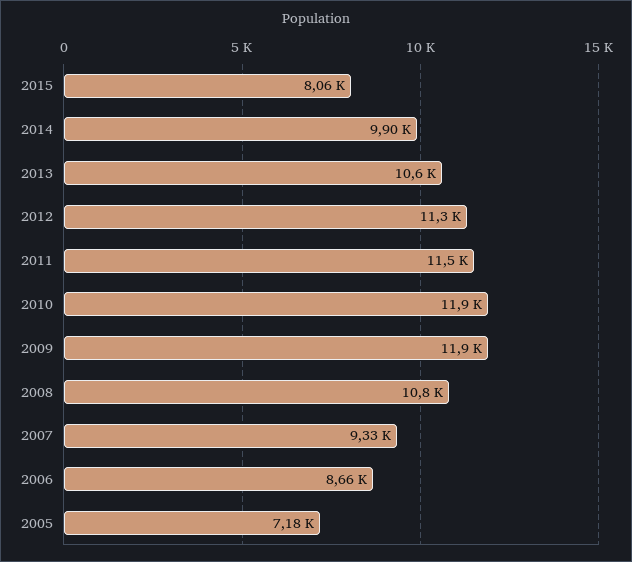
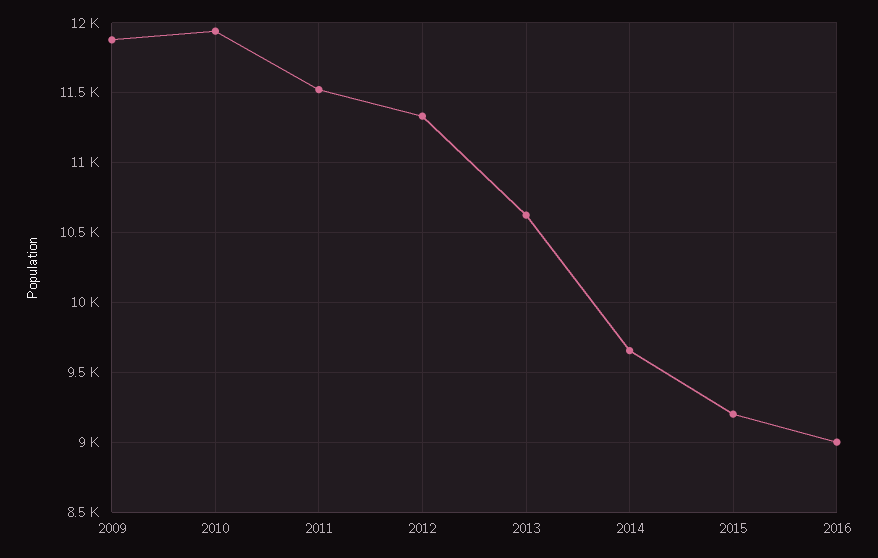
2015: 8060 -> 9200
2014: 9900 -> 9650
2008: 10800 -> none
2007: 9330 -> none
2006: 8660 -> none
2005: 7180 -> none
2016: none -> 9000

